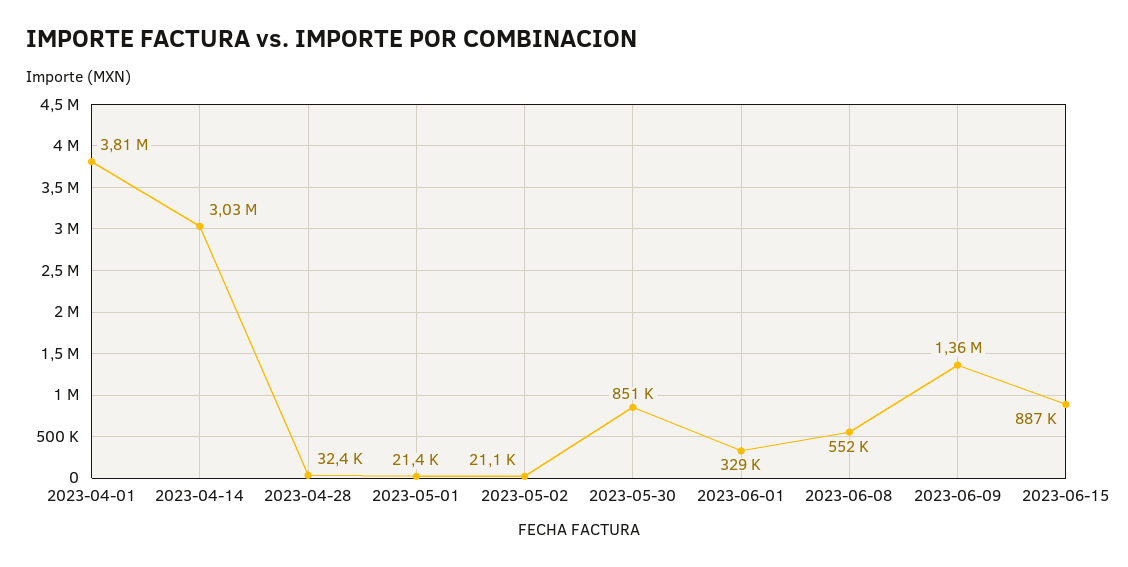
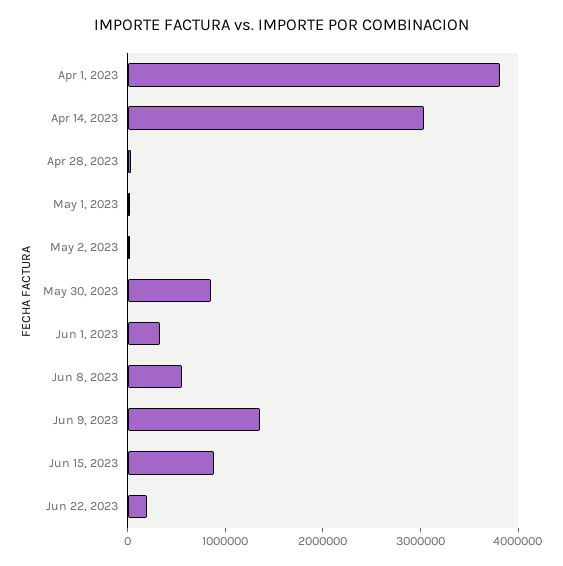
Jun 22, 2023: none -> 200000

